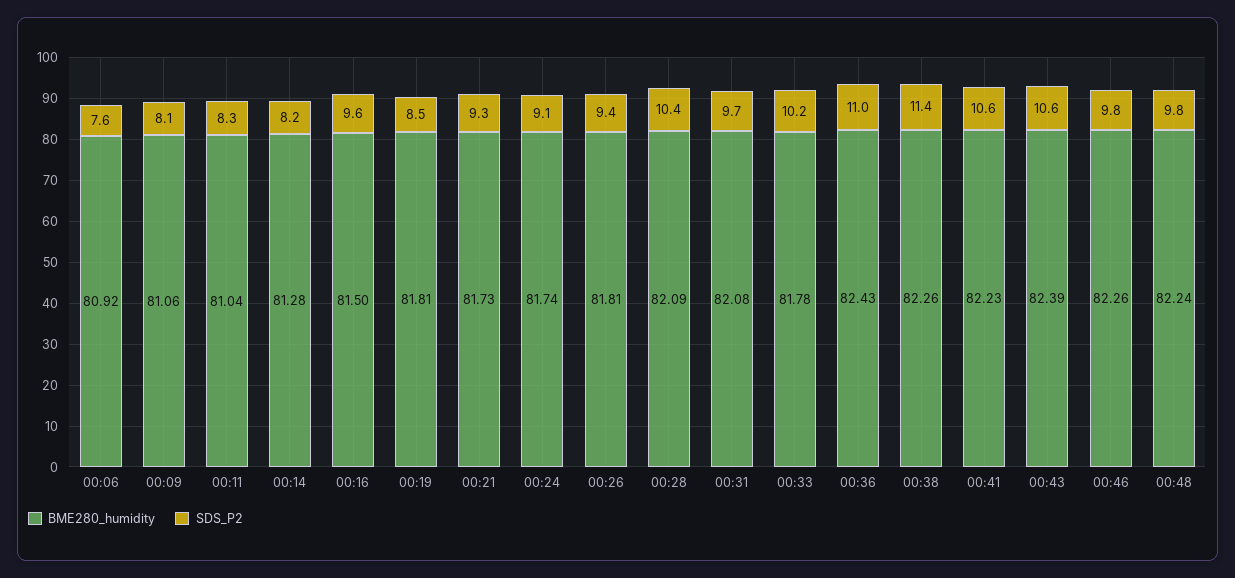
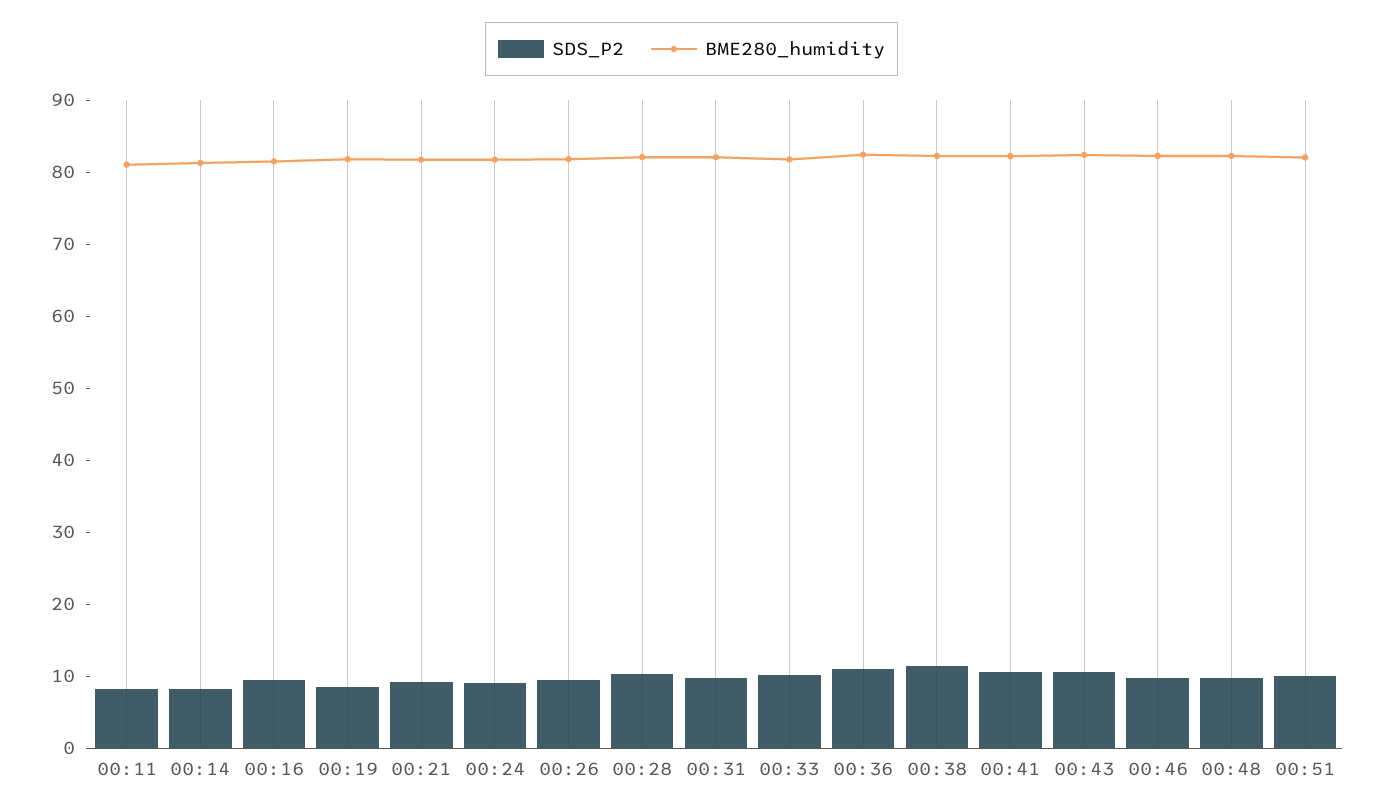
BME280_humidity, 00:06: 80.92 -> none
SDS_P2, 00:06: 7.6 -> none
BME280_humidity, 00:09: 81.06 -> none
SDS_P2, 00:09: 8.1 -> none
SDS_P2, 00:51: none -> 10
BME280_humidity, 00:51: none -> 82

